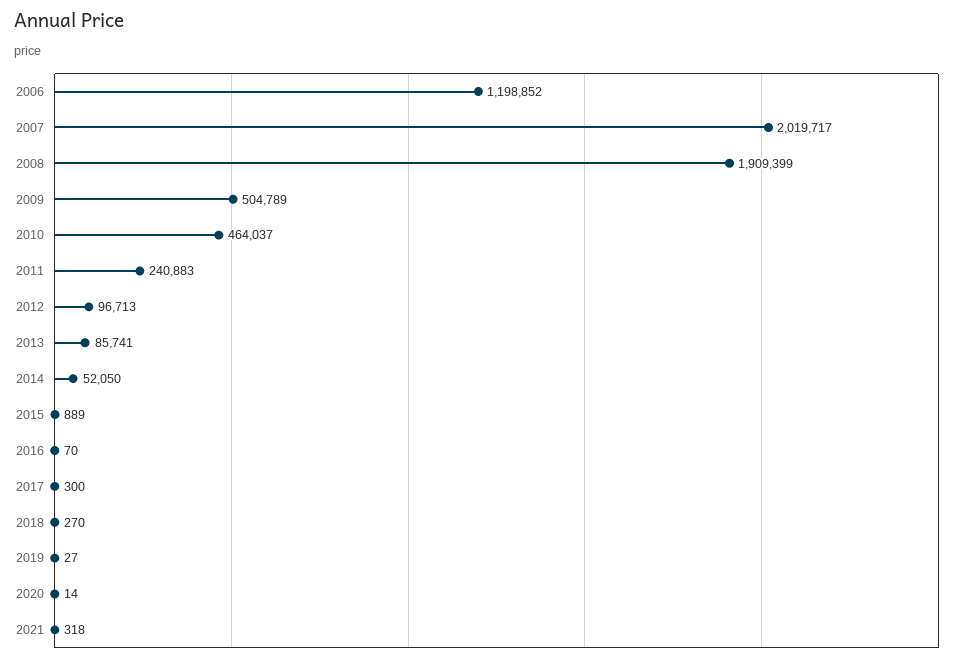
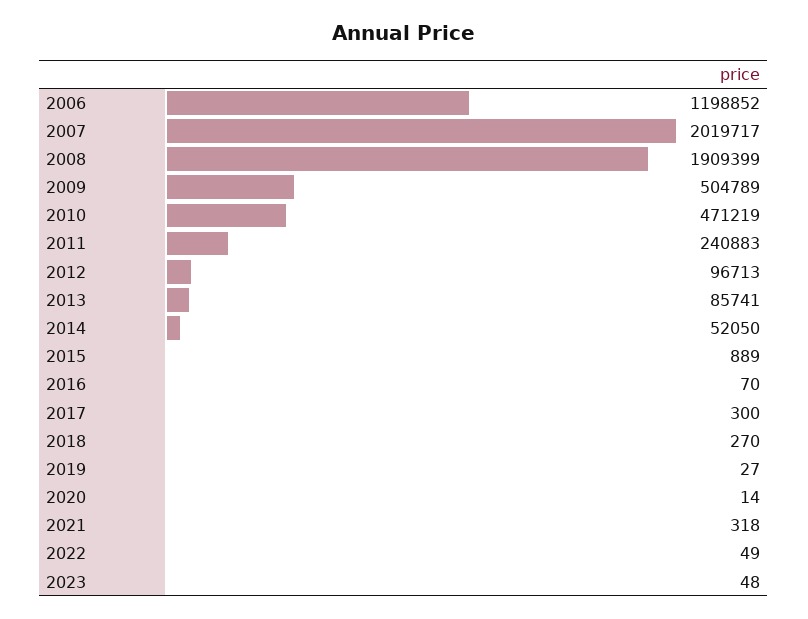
2010: 464037 -> 471219
2022: none -> 49
2023: none -> 48

